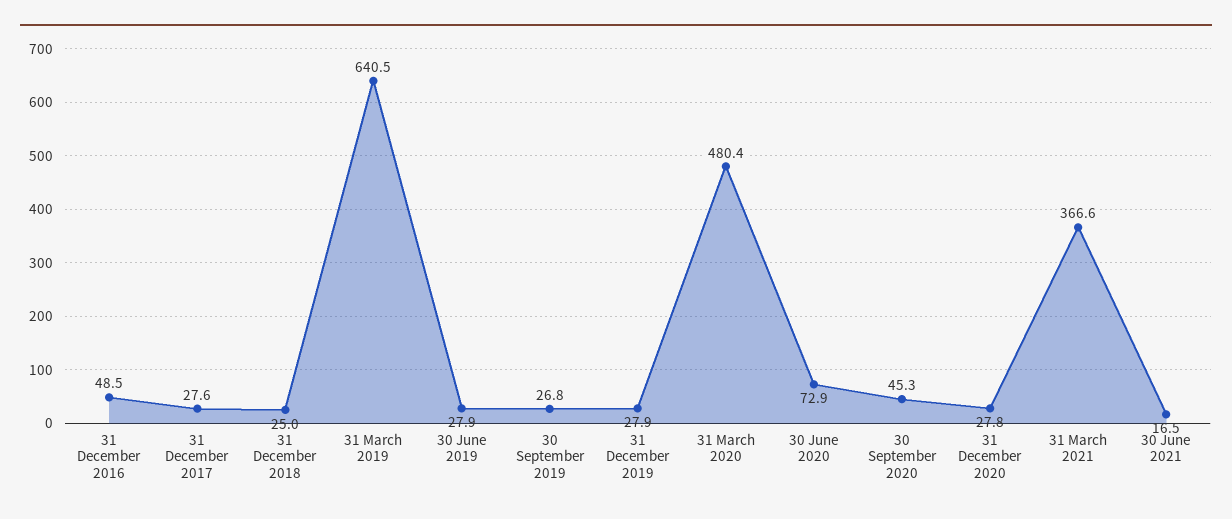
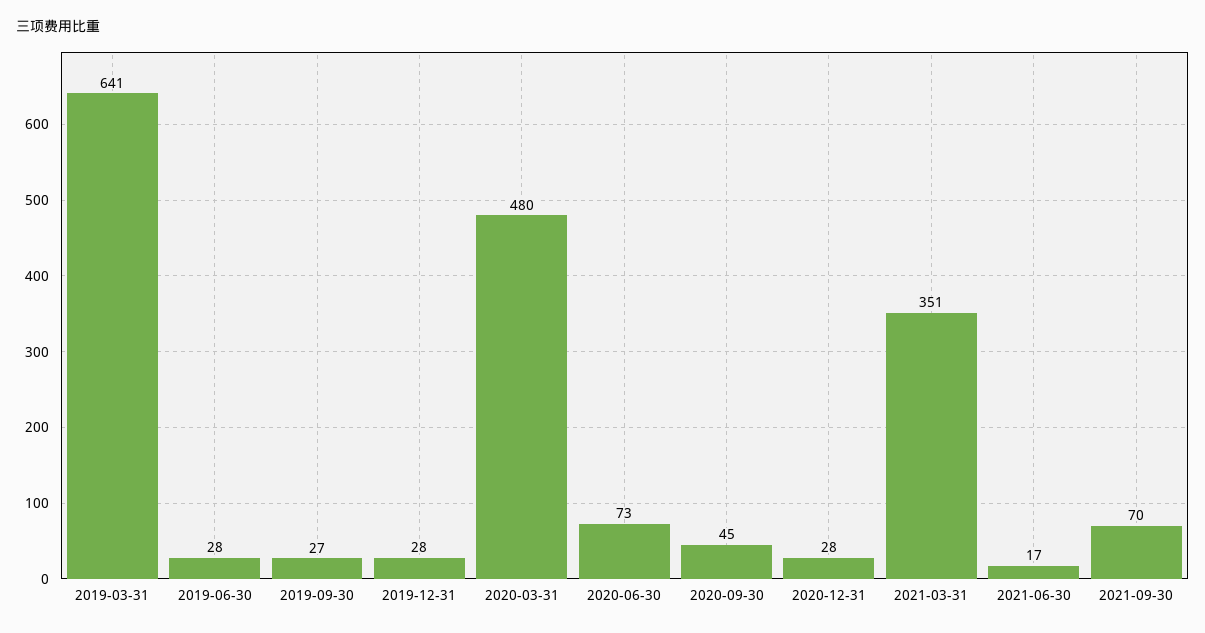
31 December 2016: 48.5 -> none
31 December 2017: 27.6 -> none
31 December 2018: 25 -> none
31 March 2021: 366.6 -> 351
2021-09-30: none -> 70

